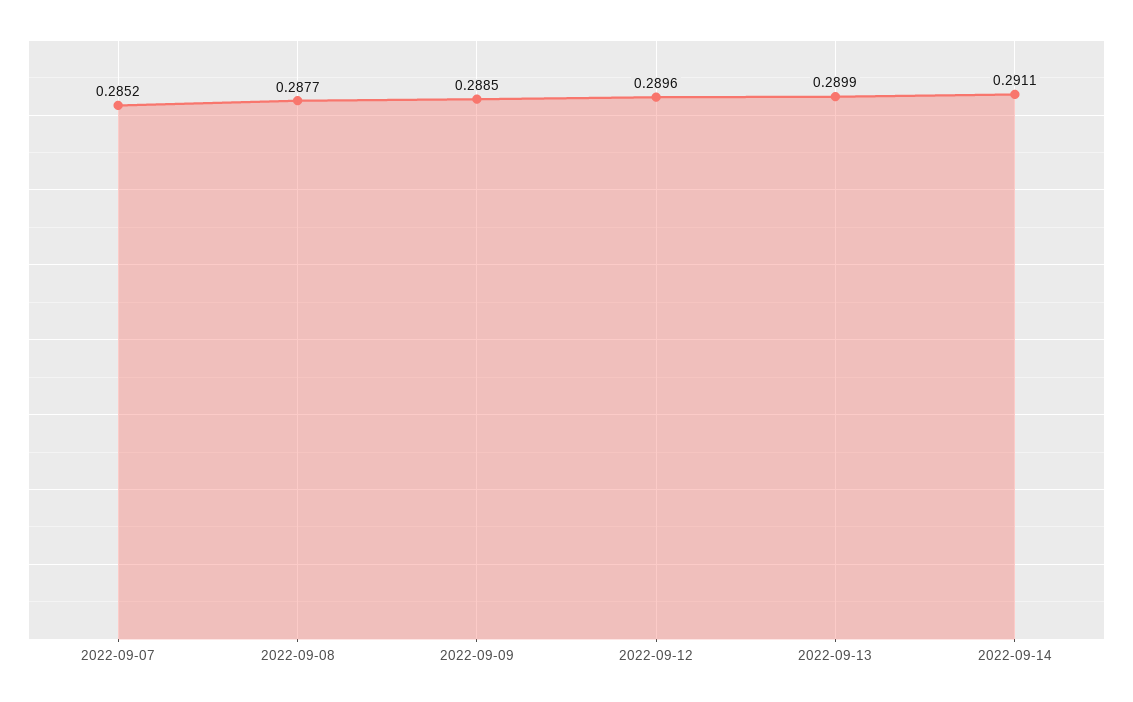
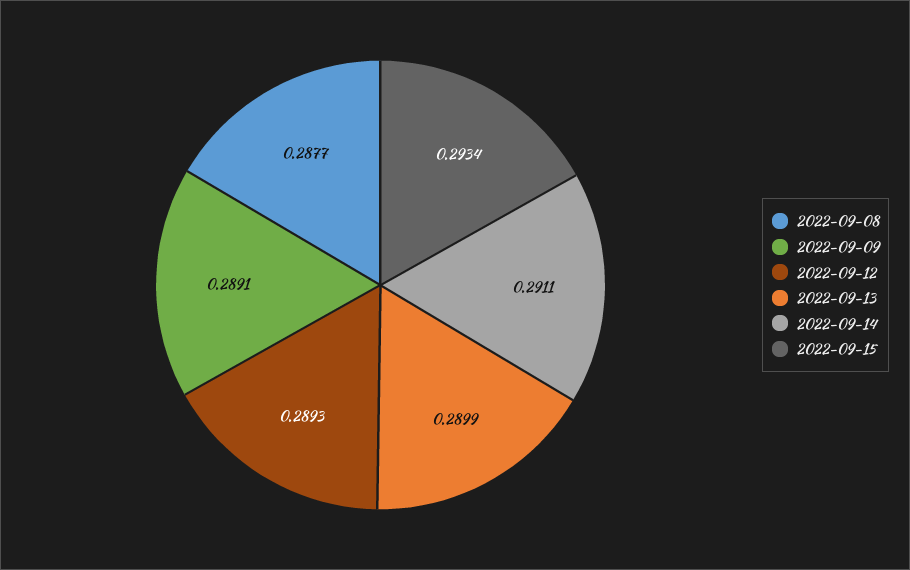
2022-09-07: 0.2852 -> none
2022-09-09: 0.2885 -> 0.2891
2022-09-12: 0.2896 -> 0.2893
2022-09-15: none -> 0.2934

